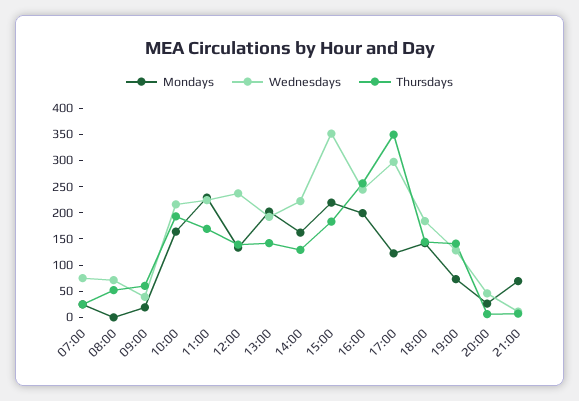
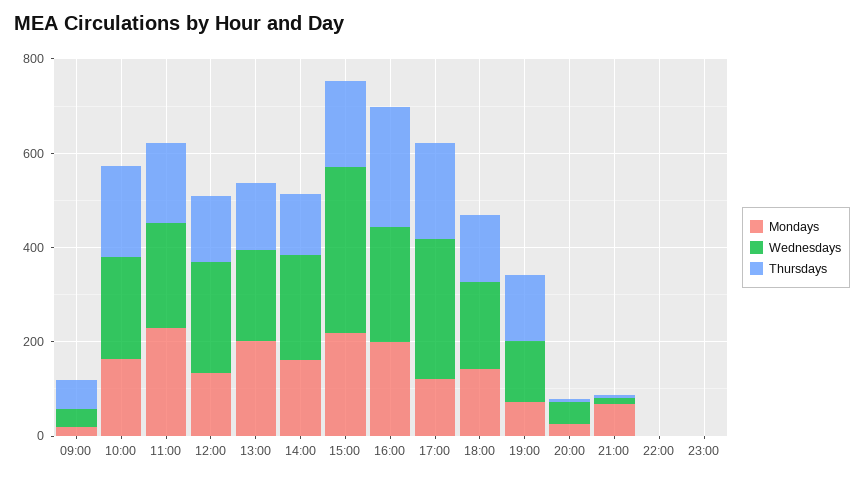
Mondays, 07:00: 25 -> none
Wednesdays, 07:00: 75 -> none
Thursdays, 07:00: 25 -> none
Mondays, 08:00: 0 -> none
Wednesdays, 08:00: 75 -> none
Thursdays, 08:00: 50 -> none
Thursdays, 17:00: 350 -> 200
Mondays, 22:00: none -> 0
Wednesdays, 22:00: none -> 0
Thursdays, 22:00: none -> 0
Mondays, 23:00: none -> 0
Wednesdays, 23:00: none -> 0
Thursdays, 23:00: none -> 0

